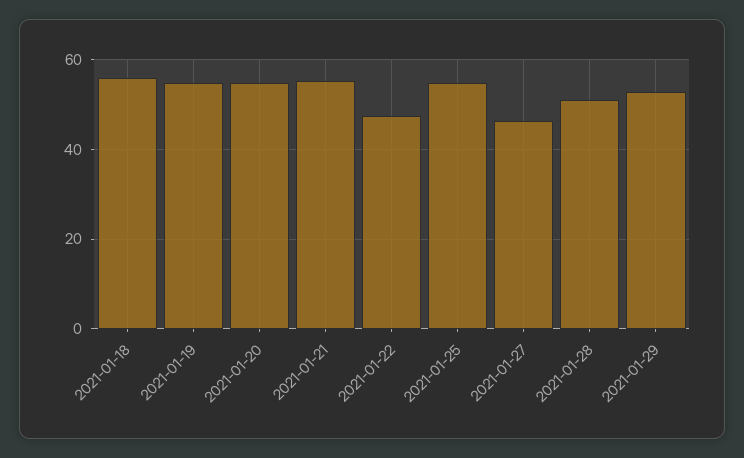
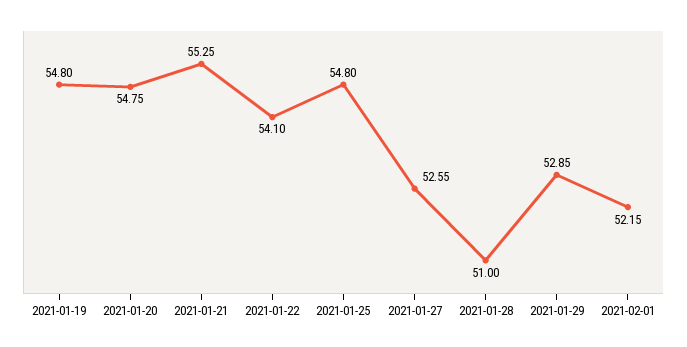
2021-01-18: 56 -> none
2021-01-22: 48 -> 54.1
2021-01-27: 46 -> 52.55
2021-02-01: none -> 52.15

